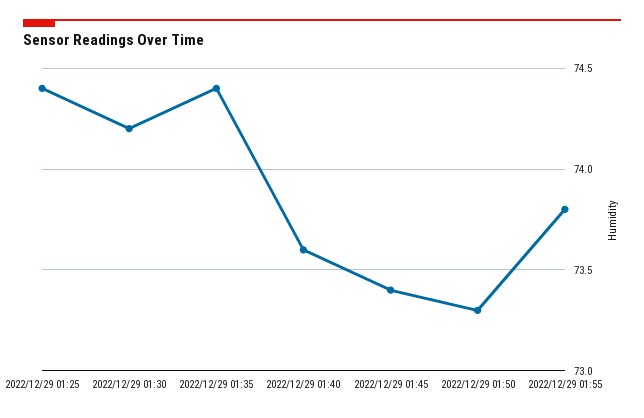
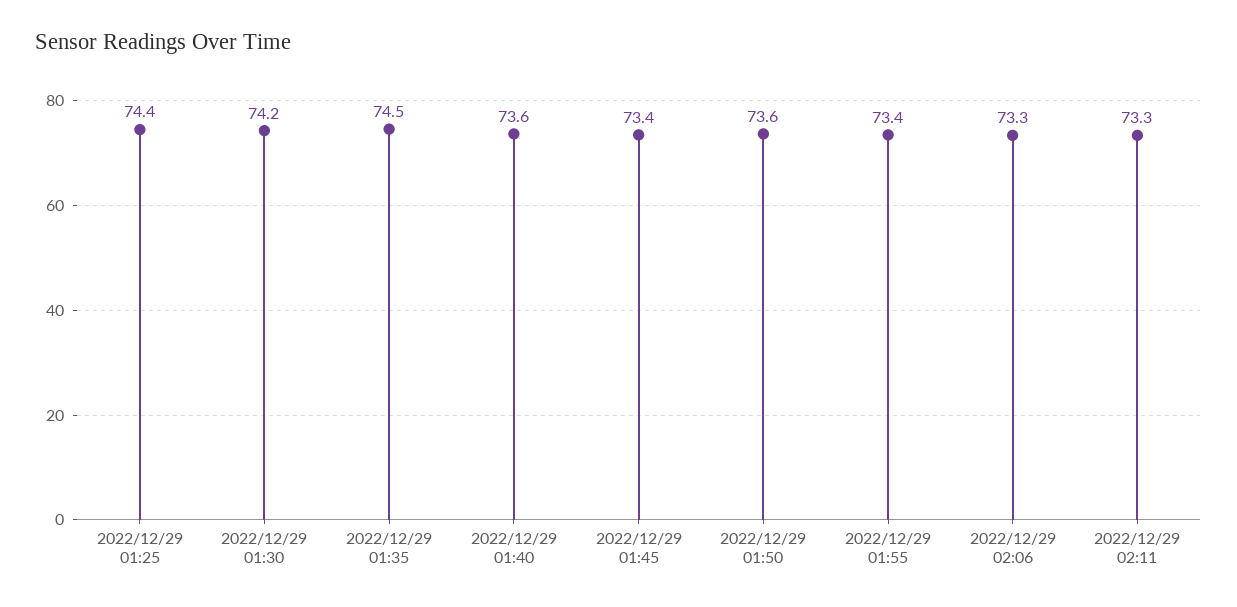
2022/12/29 01:35: 74.4 -> 74.5
2022/12/29 01:50: 73.3 -> 73.6
2022/12/29 01:55: 73.8 -> 73.4
2022/12/29 02:06: none -> 73.3
2022/12/29 02:11: none -> 73.3

